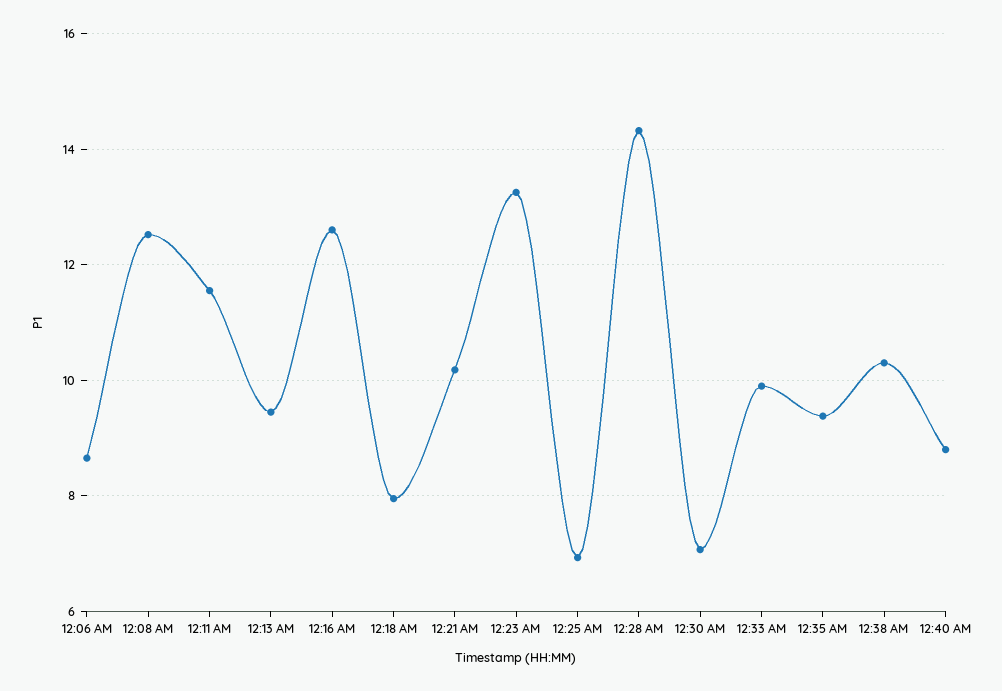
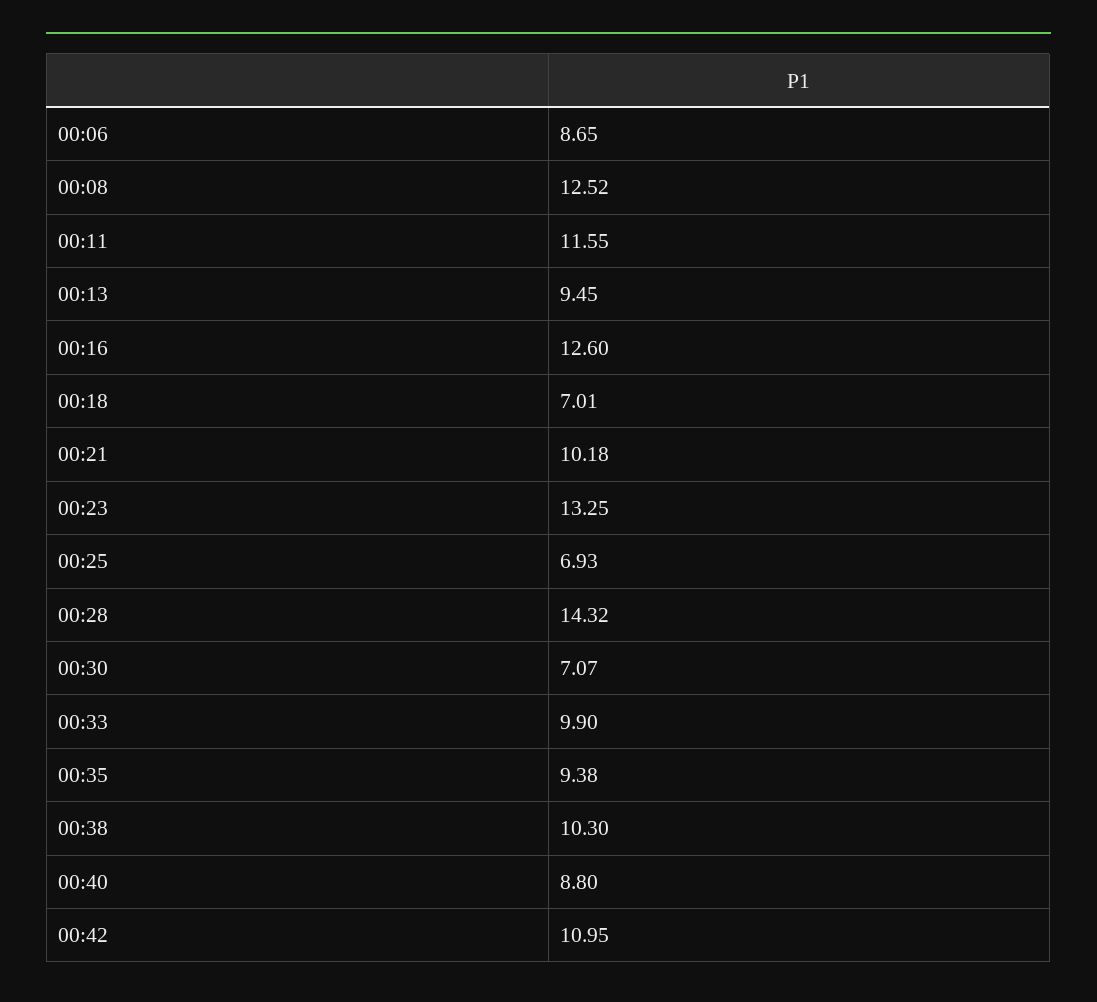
12:18 AM: 8 -> 7.01
00:42: none -> 10.95

